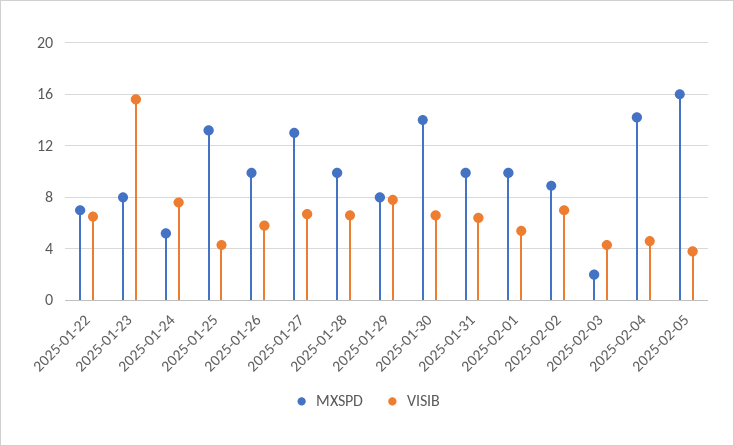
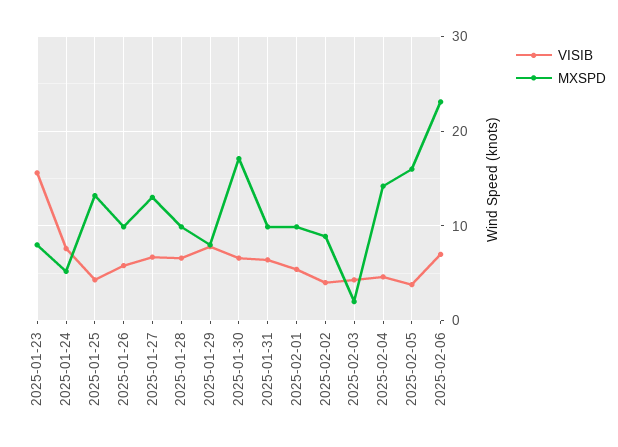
MXSPD, 2025-01-22: 7 -> none
VISIB, 2025-01-22: 6.5 -> none
MXSPD, 2025-01-30: 14 -> 17
VISIB, 2025-02-02: 7 -> 4
VISIB, 2025-02-06: none -> 7
MXSPD, 2025-02-06: none -> 23

